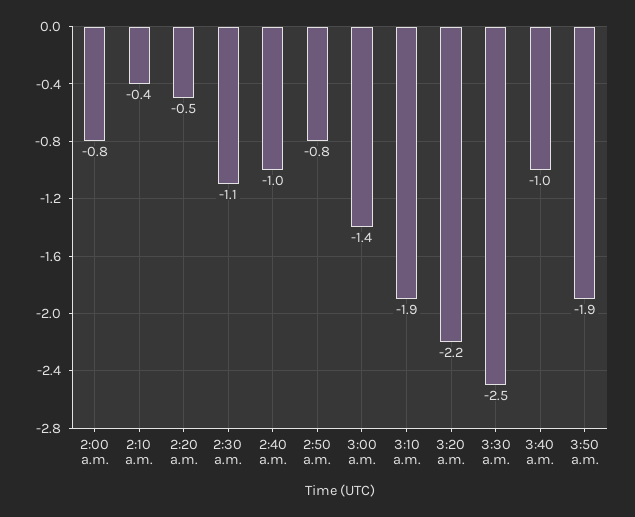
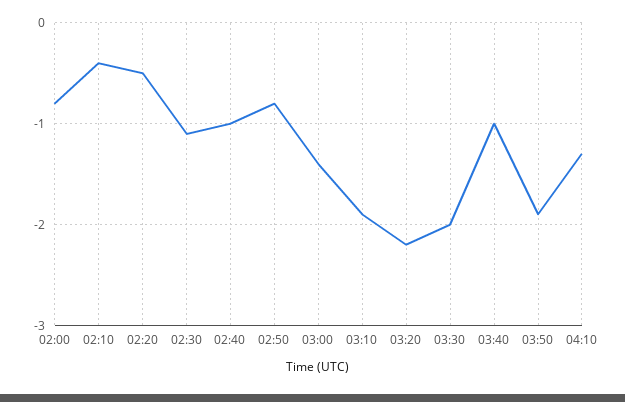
3:30 a.m.: -2.5 -> -2
04:10: none -> -1.3

